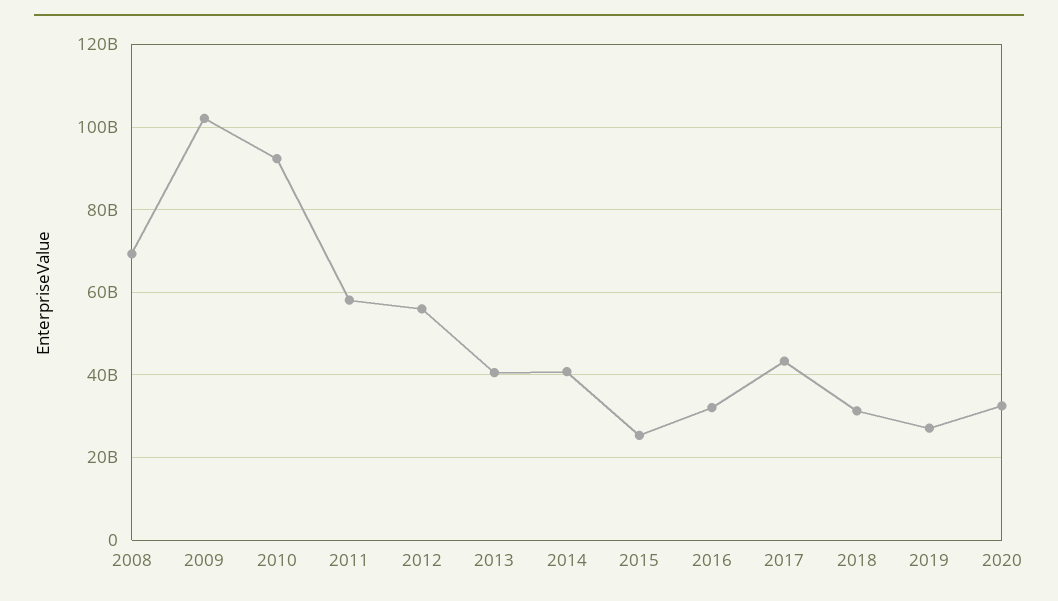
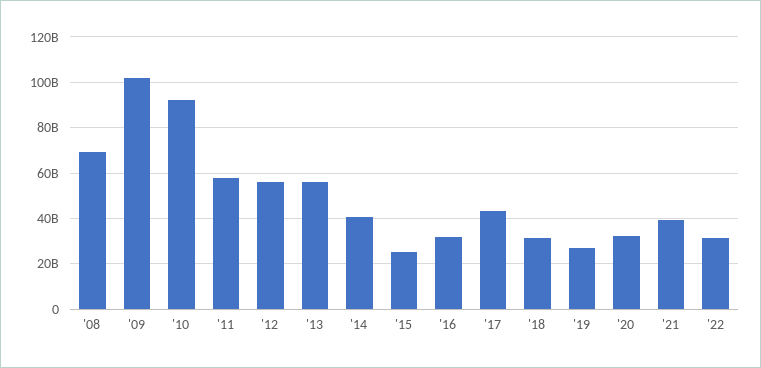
2013: 40000000000 -> 55000000000
'21: none -> 40000000000
'22: none -> 30000000000

